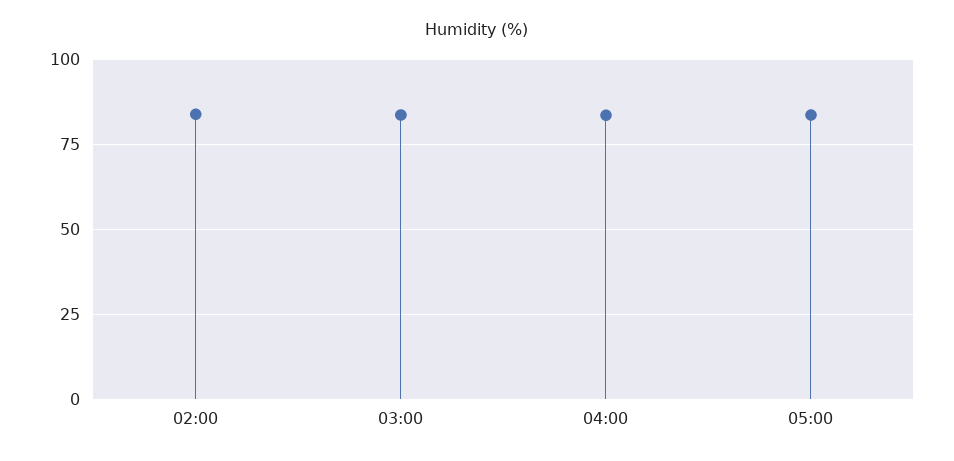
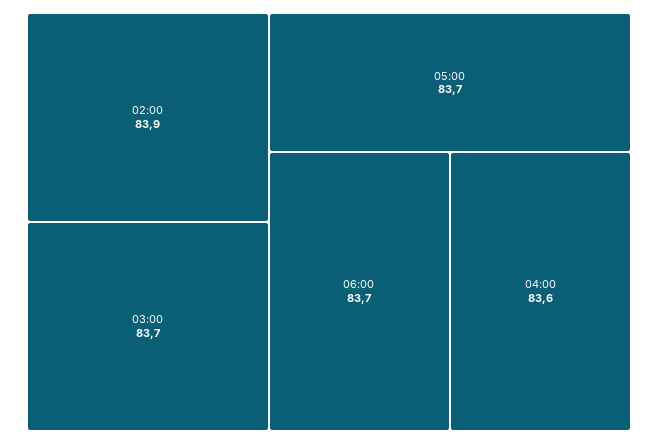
06:00: none -> 83.7

